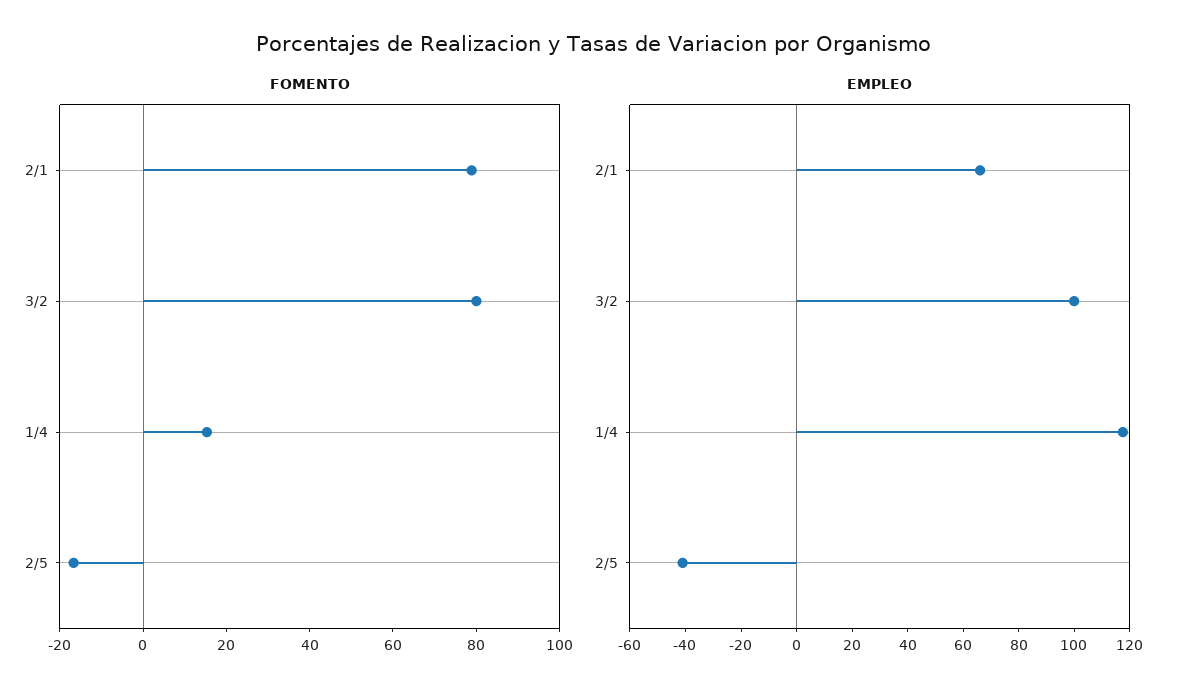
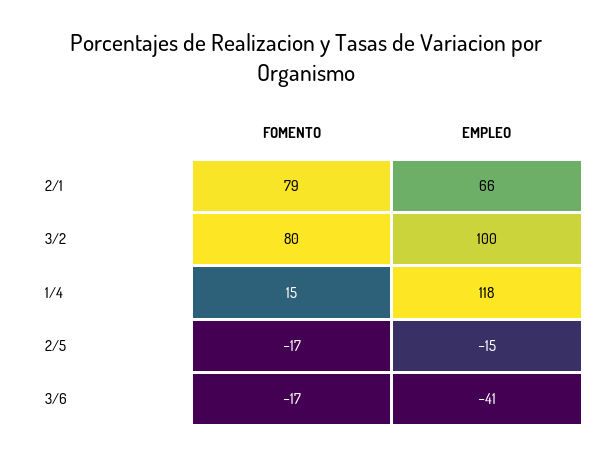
EMPLEO, 2/5: -40 -> -15
FOMENTO, 3/6: none -> -17
EMPLEO, 3/6: none -> -41

